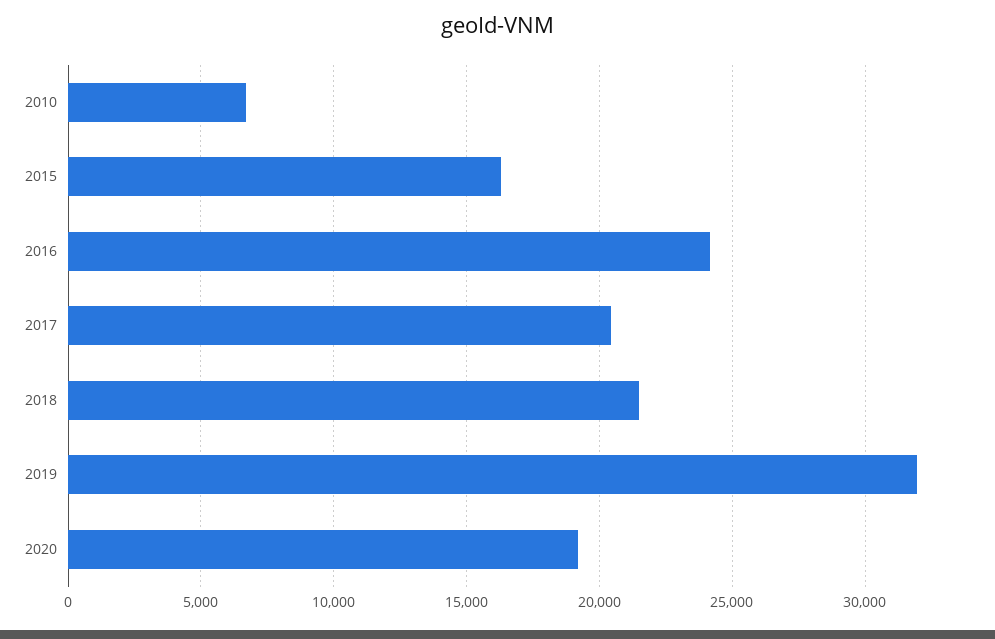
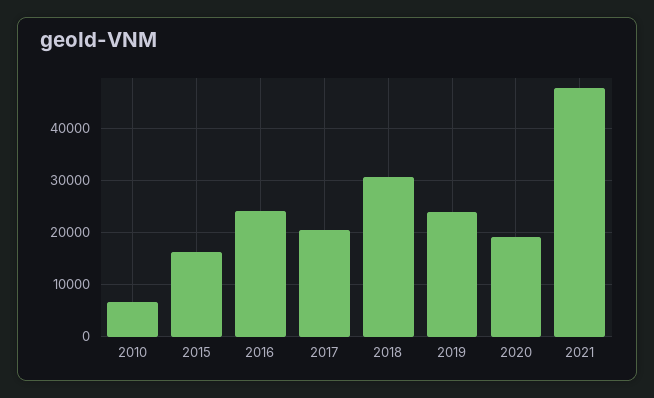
2018: 21500 -> 30000
2019: 32000 -> 24000
2021: none -> 48000

